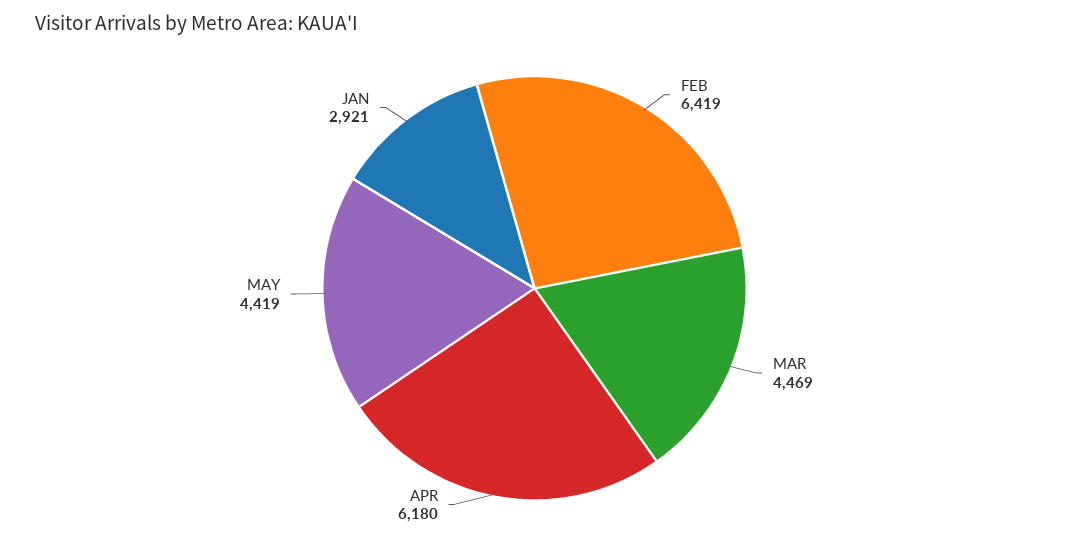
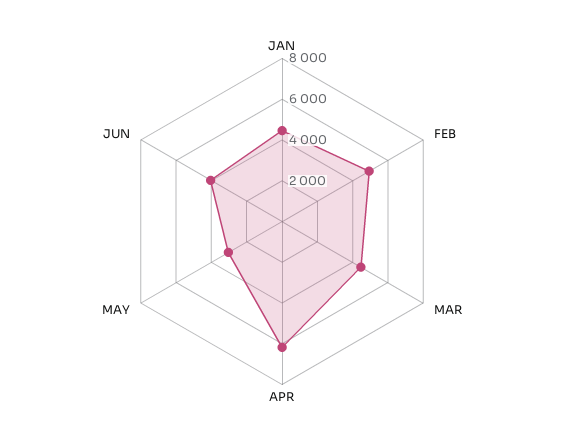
FEB: 6419 -> 5000
MAY: 4419 -> 3000
JAN: 2921 -> 4500
JUN: none -> 4000

